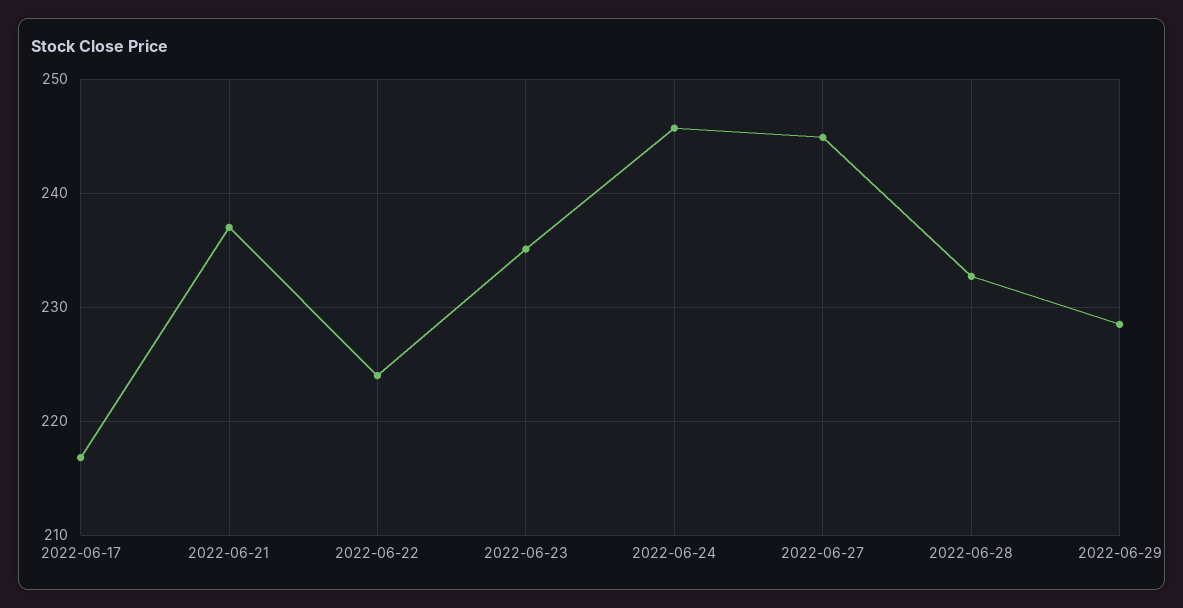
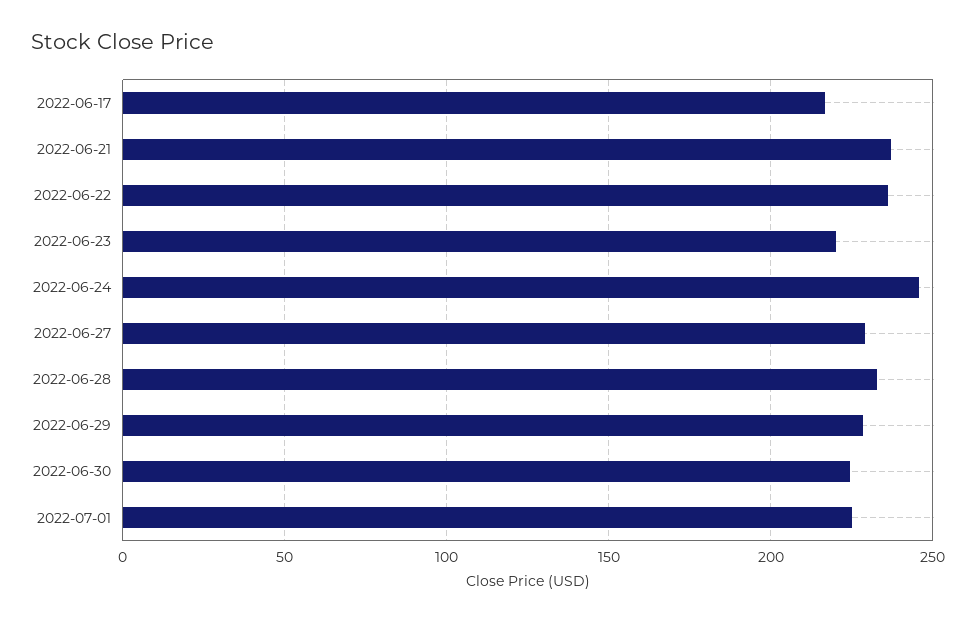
2022-06-22: 224 -> 235
2022-06-23: 235 -> 220
2022-06-27: 245 -> 230
2022-06-30: none -> 225
2022-07-01: none -> 225

